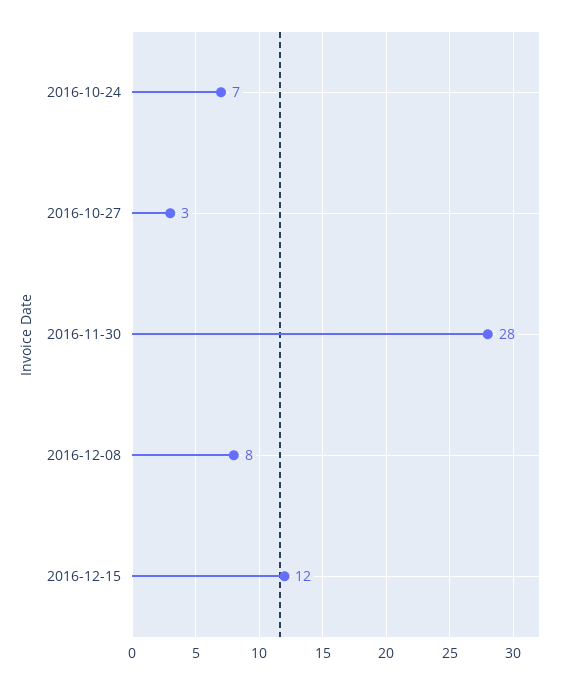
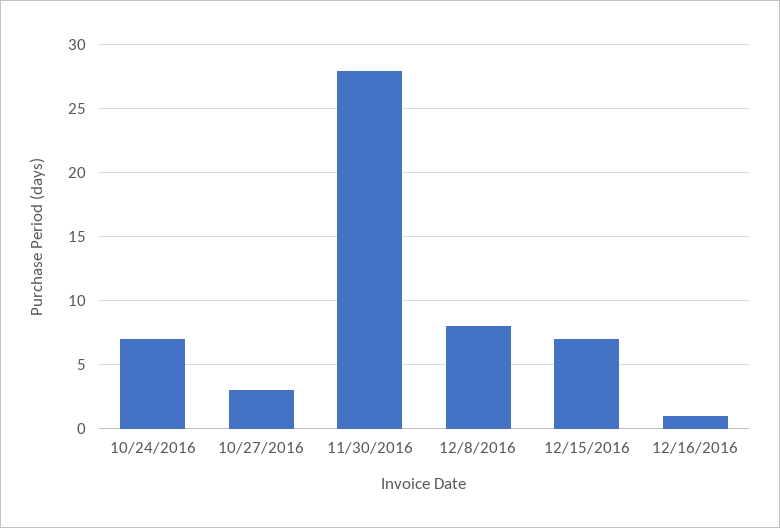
2016-12-15: 12 -> 7
12/16/2016: none -> 1

